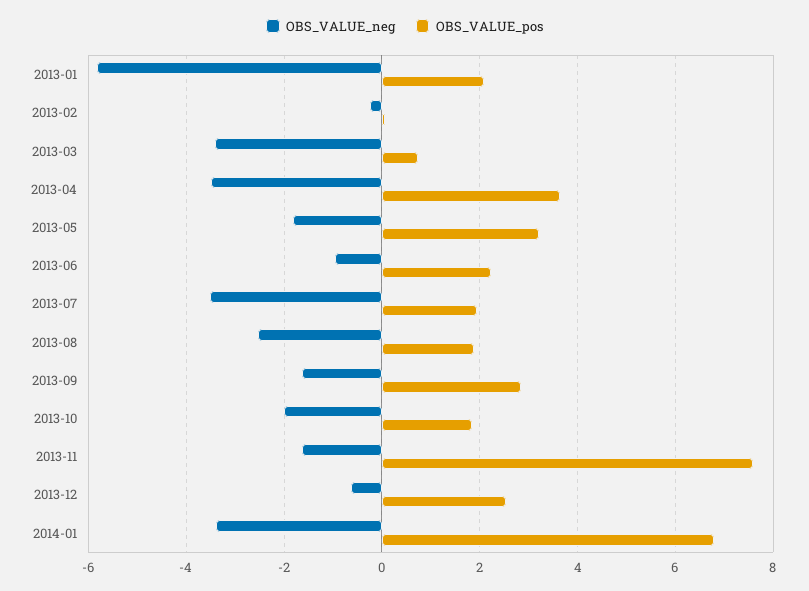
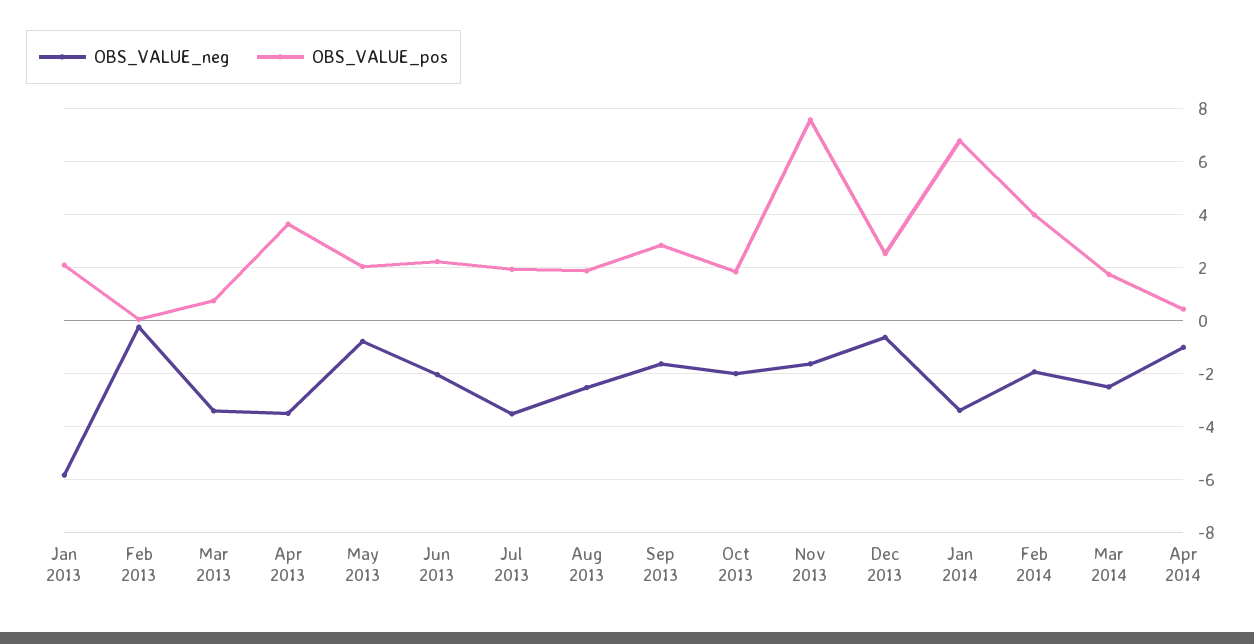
OBS_VALUE_neg, 2013-05: -1.8 -> -0.75
OBS_VALUE_pos, 2013-05: 3.2 -> 2
OBS_VALUE_neg, 2013-06: -1 -> -2
OBS_VALUE_neg, Feb 2014: none -> -2
OBS_VALUE_pos, Feb 2014: none -> 4
OBS_VALUE_neg, Mar 2014: none -> -2.5
OBS_VALUE_pos, Mar 2014: none -> 1.75
OBS_VALUE_neg, Apr 2014: none -> -1
OBS_VALUE_pos, Apr 2014: none -> 0.5

